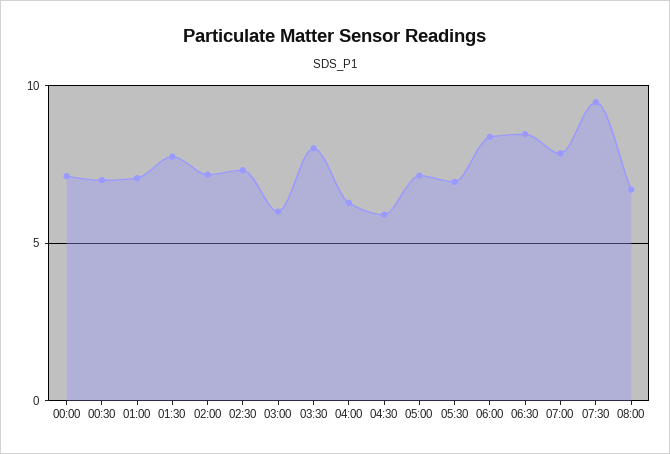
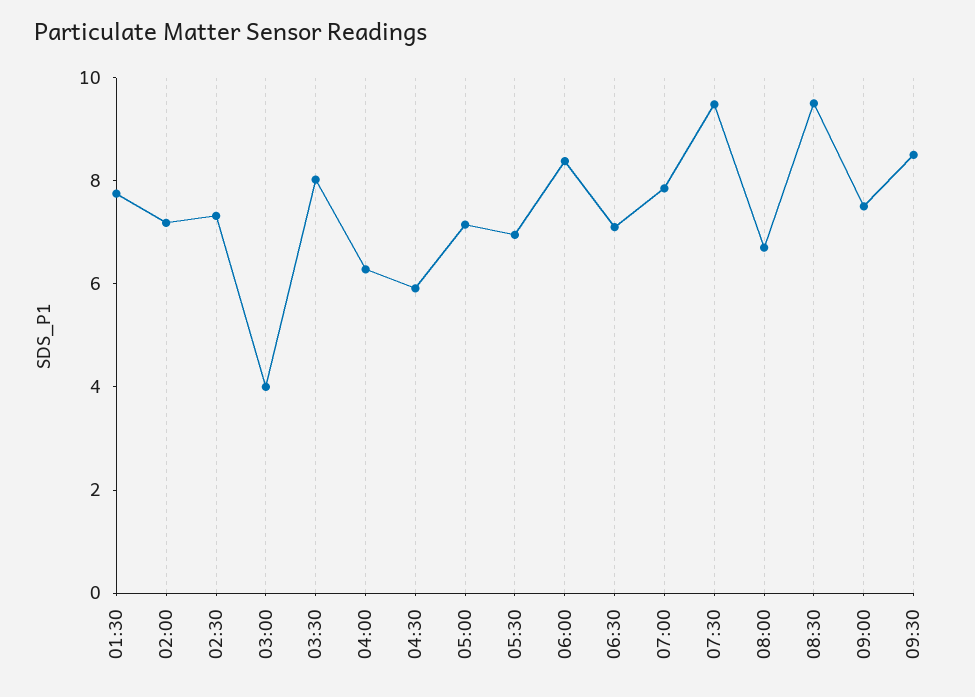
00:00: 7 -> none
00:30: 7 -> none
01:00: 7 -> none
03:00: 6 -> 4
06:30: 8.5 -> 7
08:30: none -> 9.5
09:00: none -> 7.5
09:30: none -> 8.5

